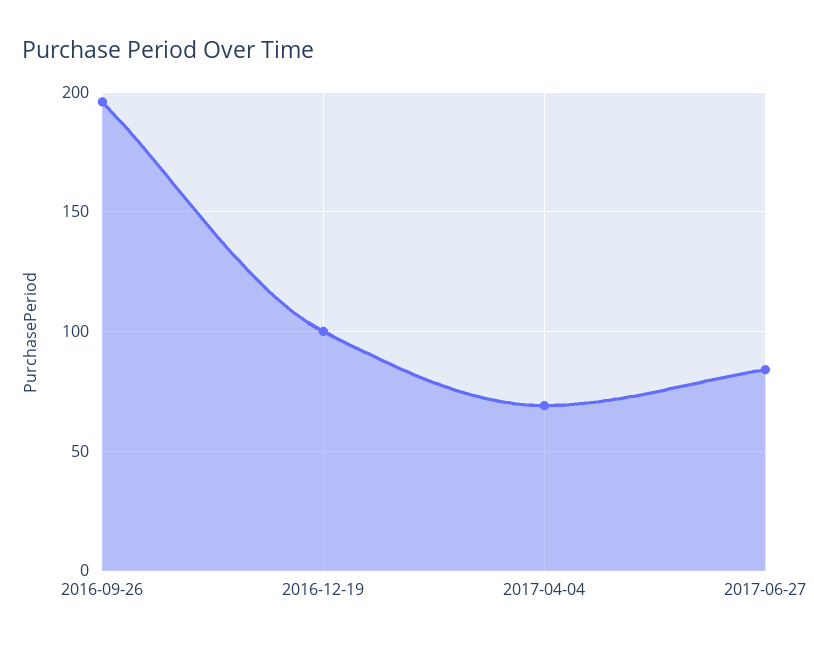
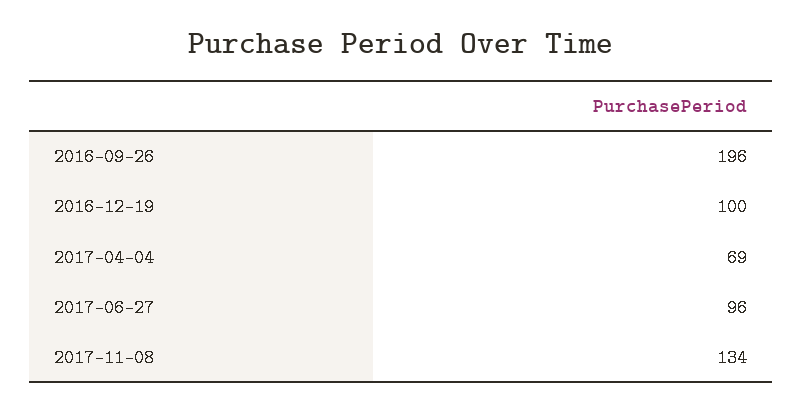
2017-06-27: 85 -> 96
2017-11-08: none -> 134

